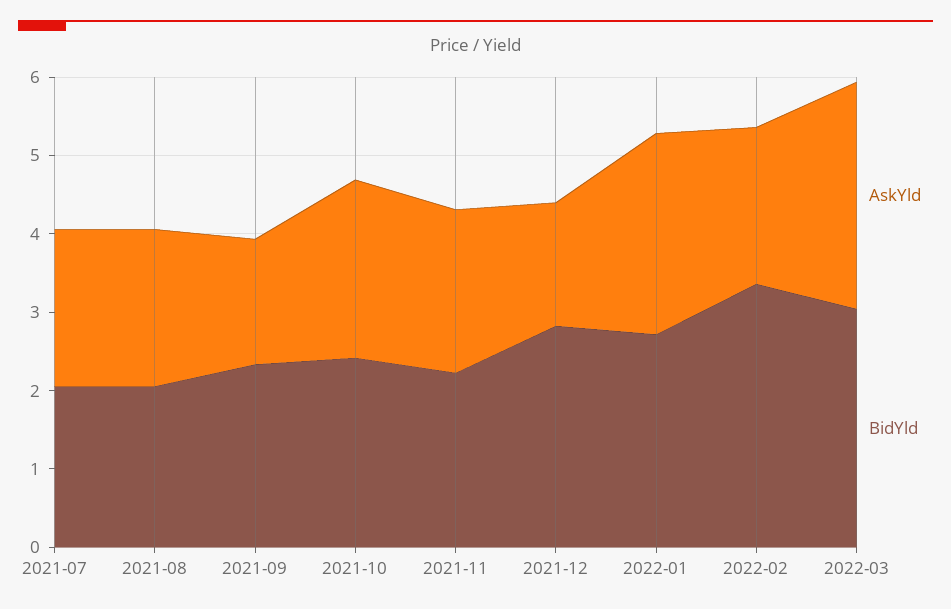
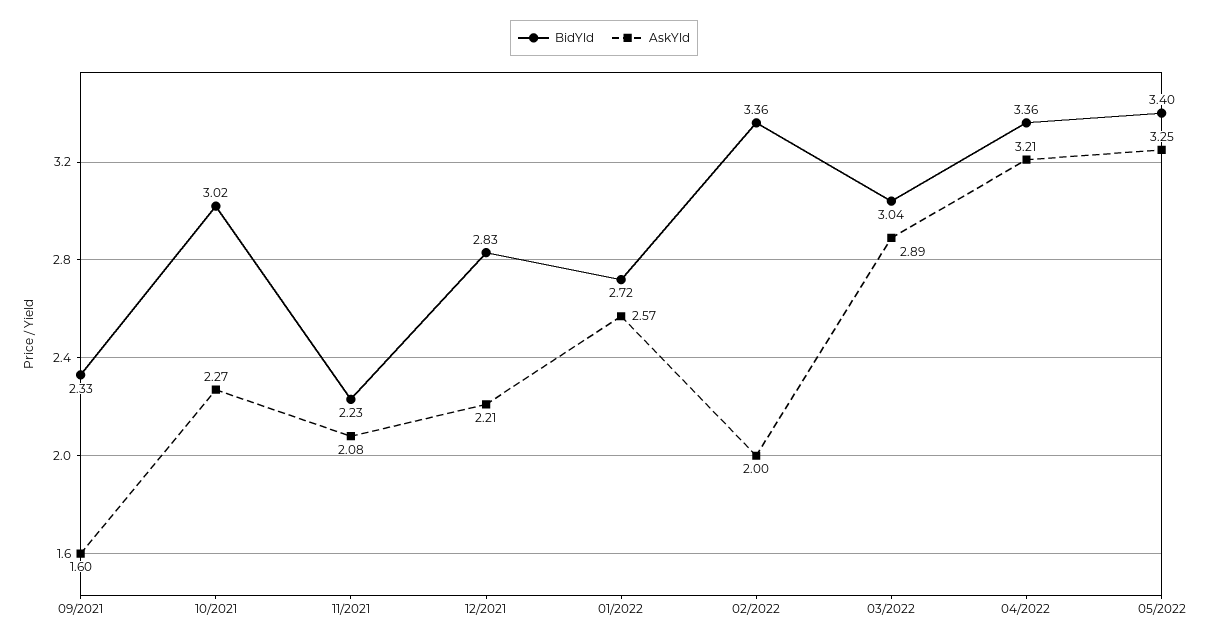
AskYld, 2021-07: 2 -> none
BidYld, 2021-07: 2 -> none
AskYld, 2021-08: 2 -> none
BidYld, 2021-08: 2 -> none
BidYld, 2021-10: 2.4 -> 3.02
AskYld, 2021-12: 1.6 -> 2.21
BidYld, 04/2022: none -> 3.36
AskYld, 04/2022: none -> 3.21
BidYld, 05/2022: none -> 3.4
AskYld, 05/2022: none -> 3.25

